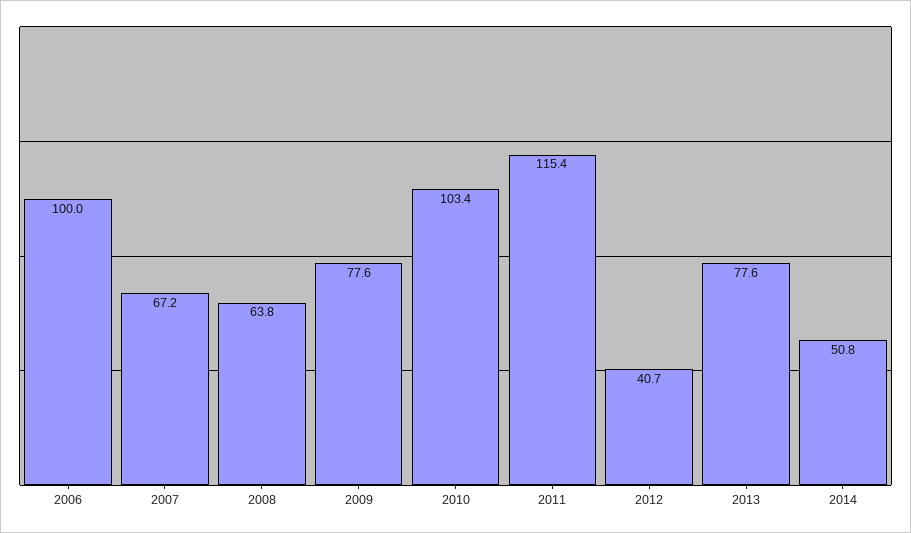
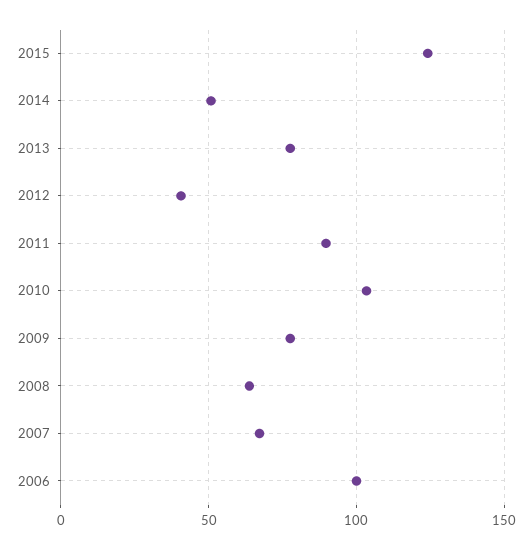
2011: 115.4 -> 90
2015: none -> 125

